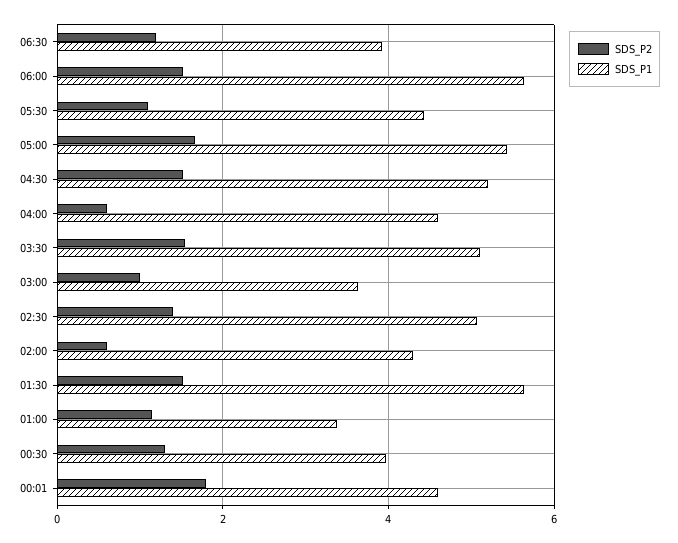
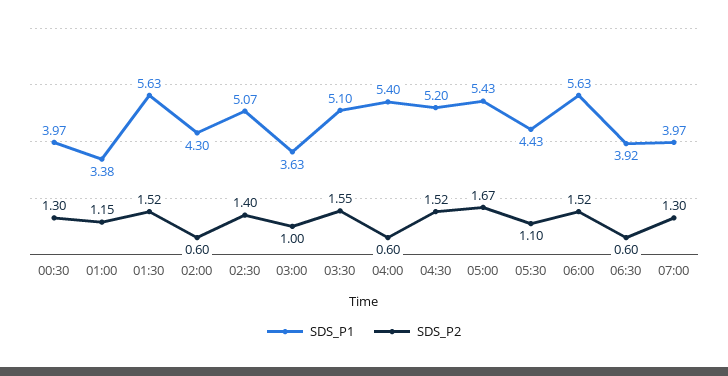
SDS_P2, 06:30: 1.2 -> 0.6
SDS_P1, 04:00: 4.6 -> 5.4
SDS_P2, 00:01: 1.8 -> none
SDS_P1, 00:01: 4.6 -> none
SDS_P1, 07:00: none -> 3.97
SDS_P2, 07:00: none -> 1.3

